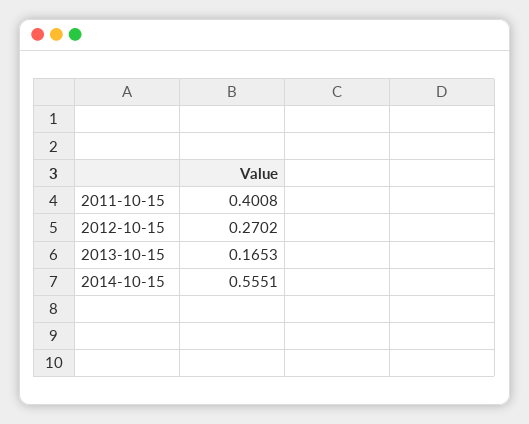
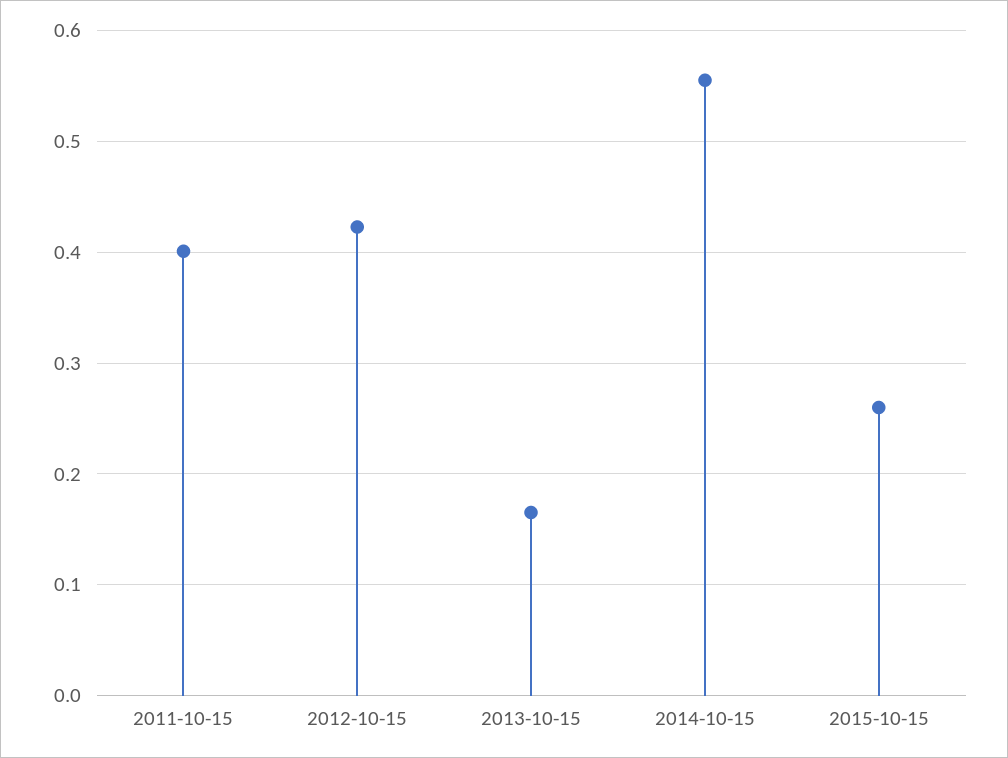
2012-10-15: 0.2702 -> 0.42
2015-10-15: none -> 0.26

